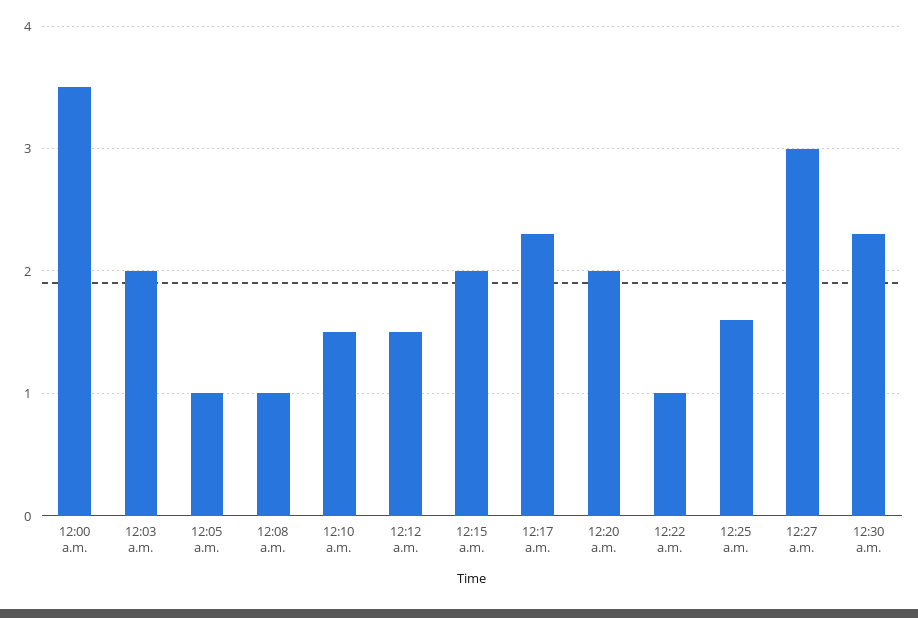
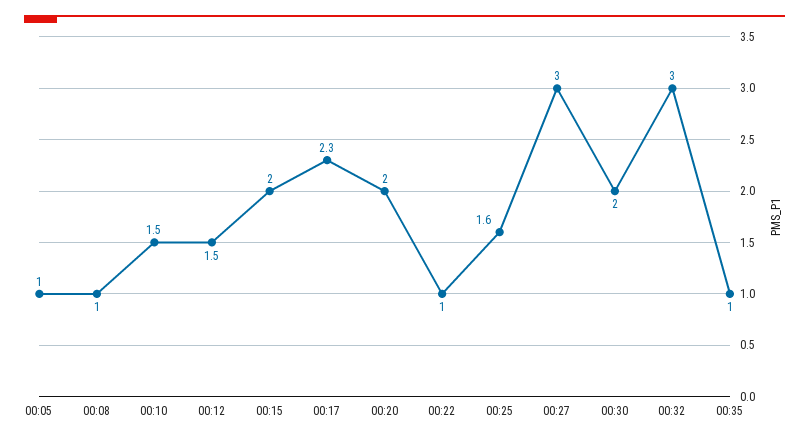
12:00 a.m.: 3.5 -> none
12:03 a.m.: 2 -> none
12:30 a.m.: 2.3 -> 2
00:32: none -> 3
00:35: none -> 1

